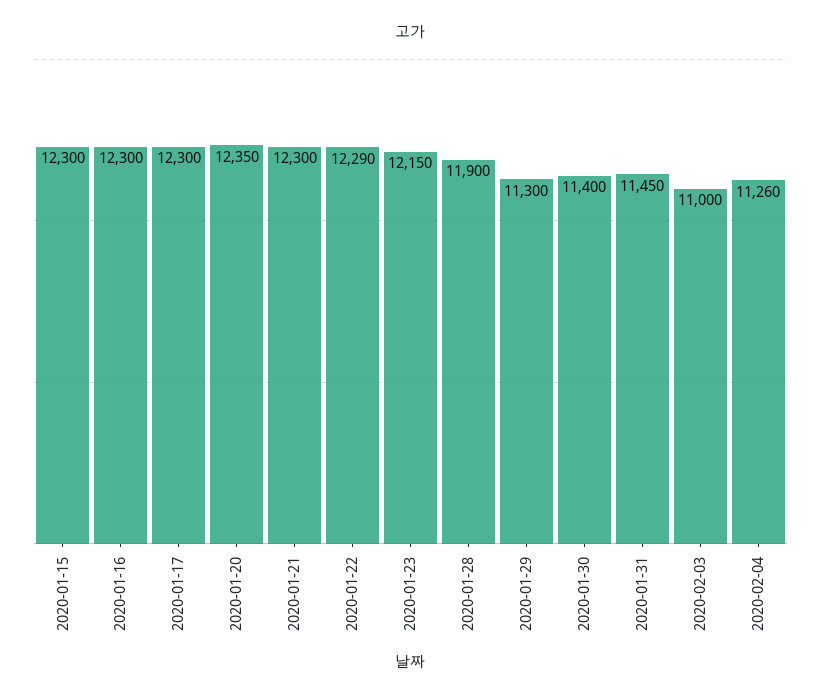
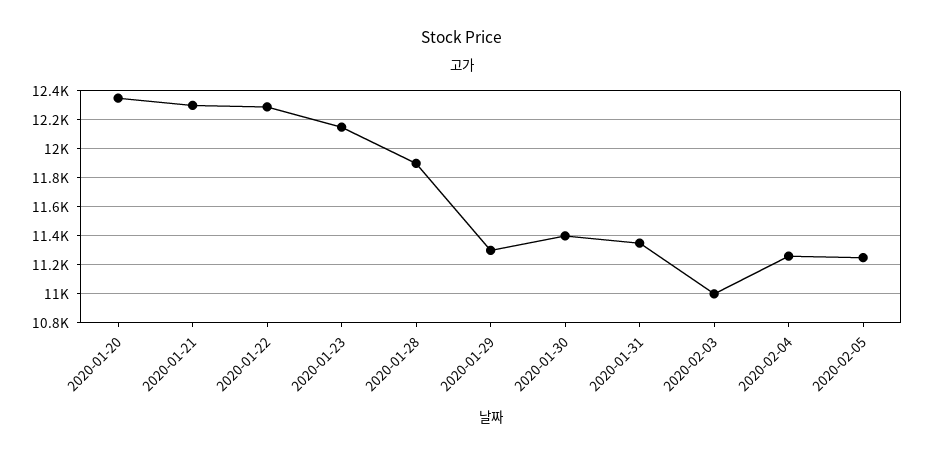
2020-01-15: 12300 -> none
2020-01-16: 12300 -> none
2020-01-17: 12300 -> none
2020-01-31: 11450 -> 11350
2020-02-05: none -> 11250

